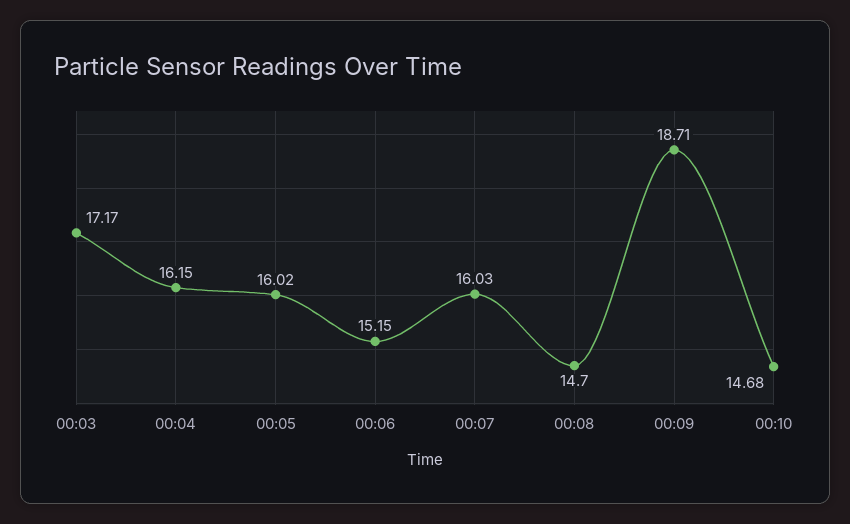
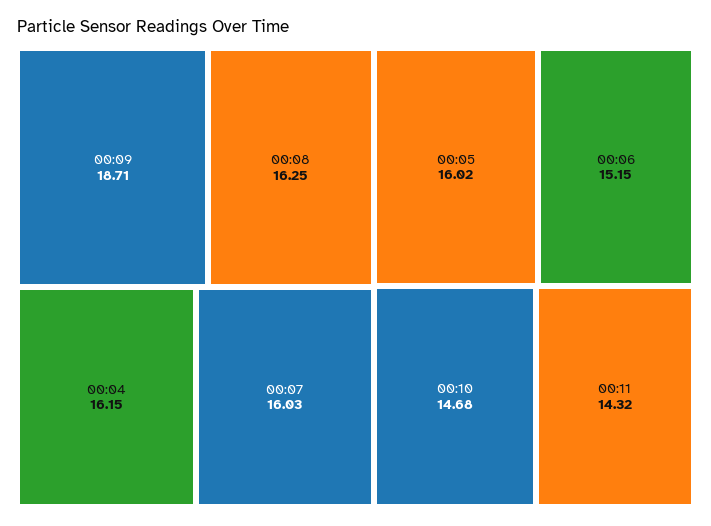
00:03: 17.17 -> none
00:08: 14.7 -> 16.25
00:11: none -> 14.32

